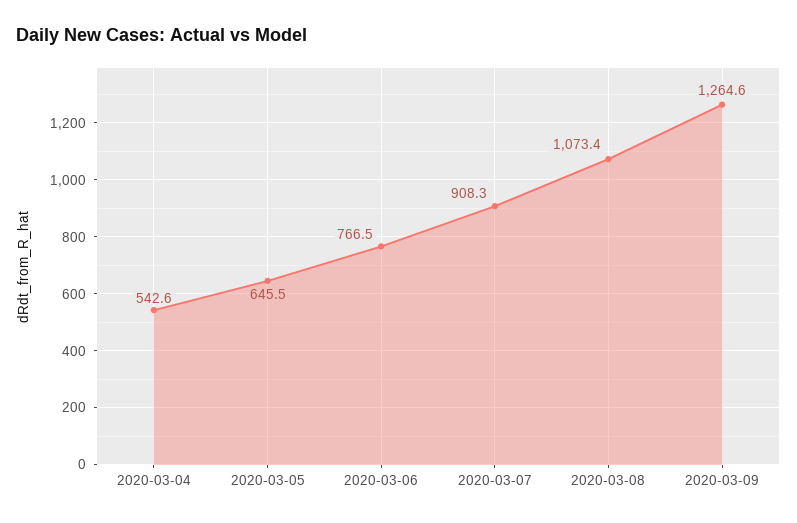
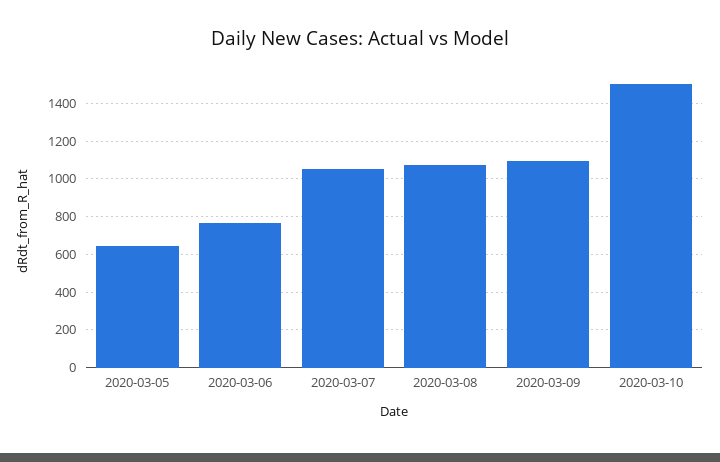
2020-03-04: 542.6 -> none
2020-03-07: 908.3 -> 1050
2020-03-09: 1264.6 -> 1100
2020-03-10: none -> 1500

